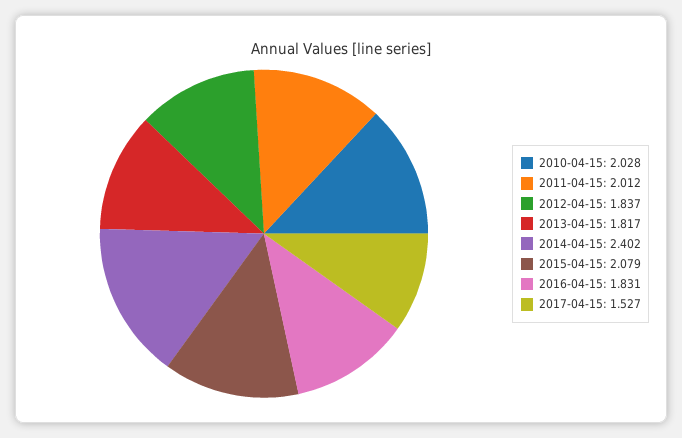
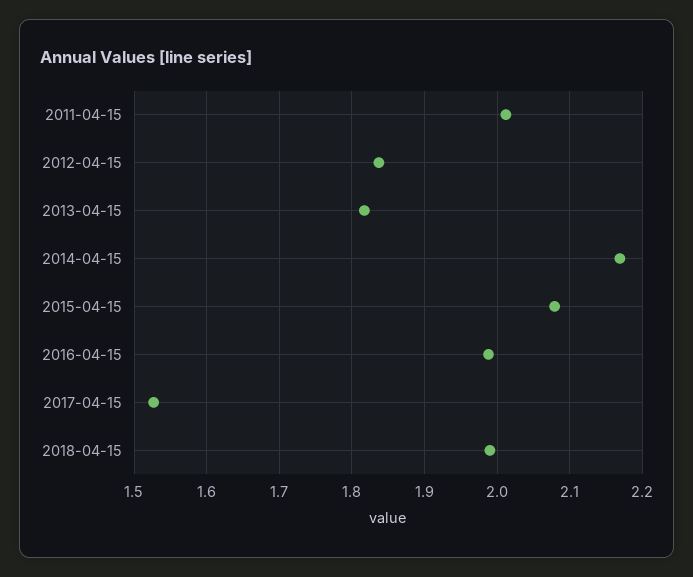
2010-04-15: 2.028 -> none
2014-04-15: 2.402 -> 2.17
2016-04-15: 1.831 -> 1.99
2018-04-15: none -> 1.99

